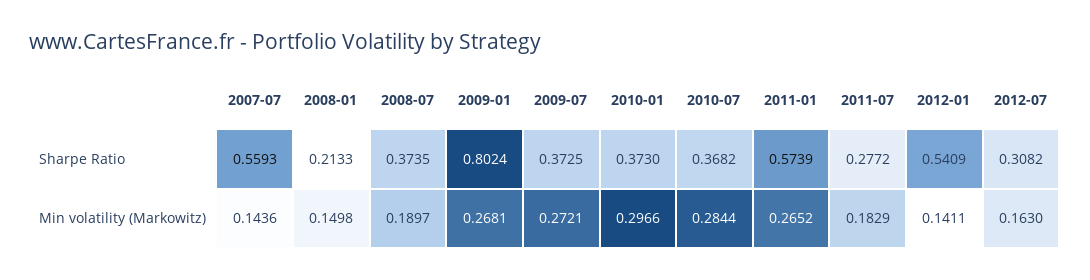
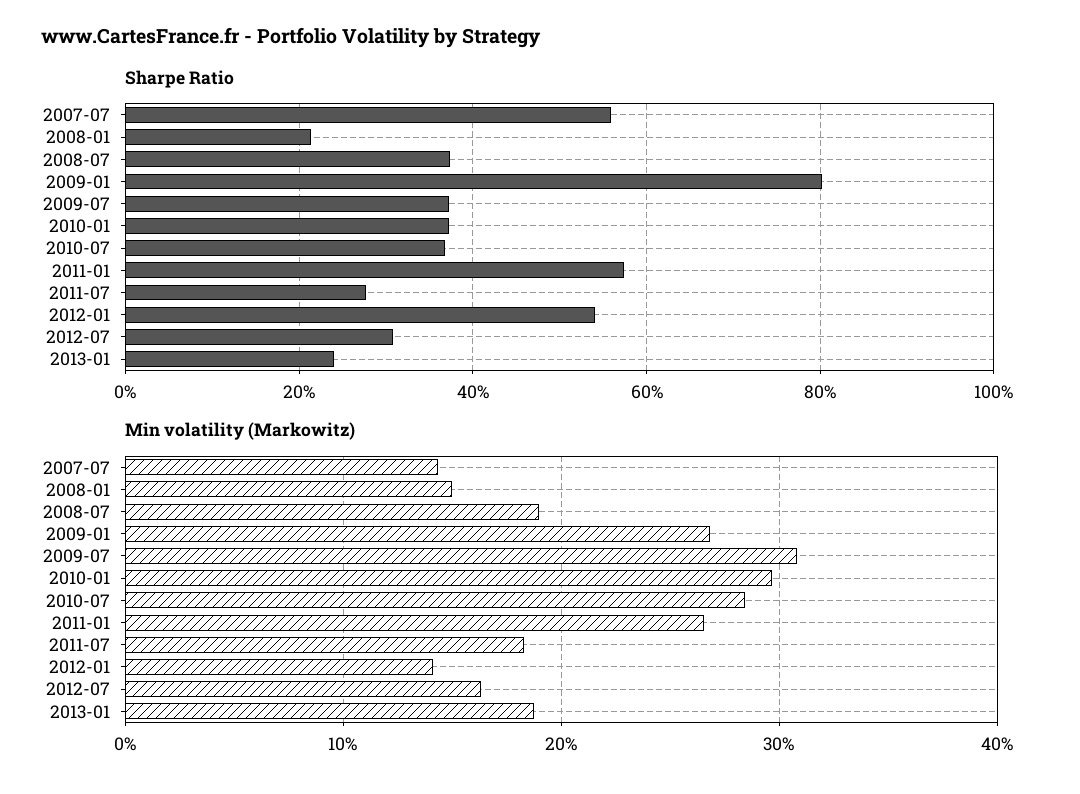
Min volatility (Markowitz), 2009-07: 0.2721 -> 0.31
Sharpe Ratio, 2013-01: none -> 0.24
Min volatility (Markowitz), 2013-01: none -> 0.19

